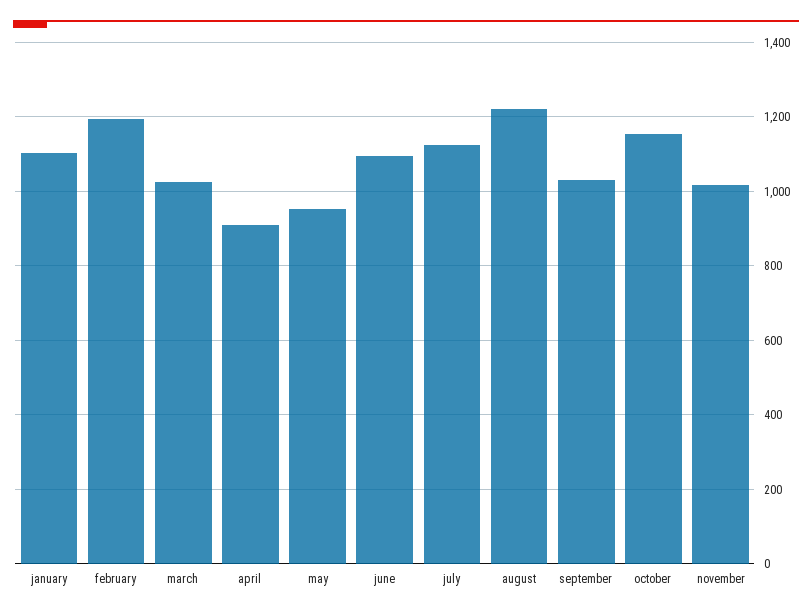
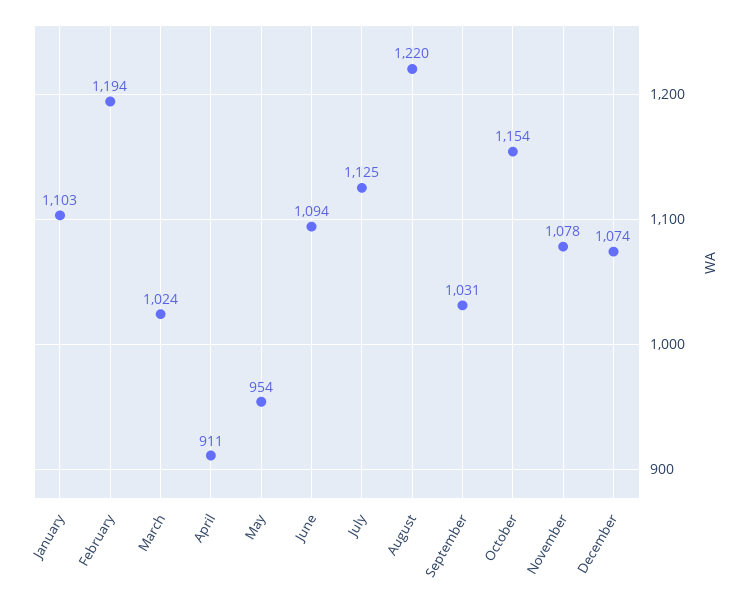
november: 1020 -> 1078
December: none -> 1074

